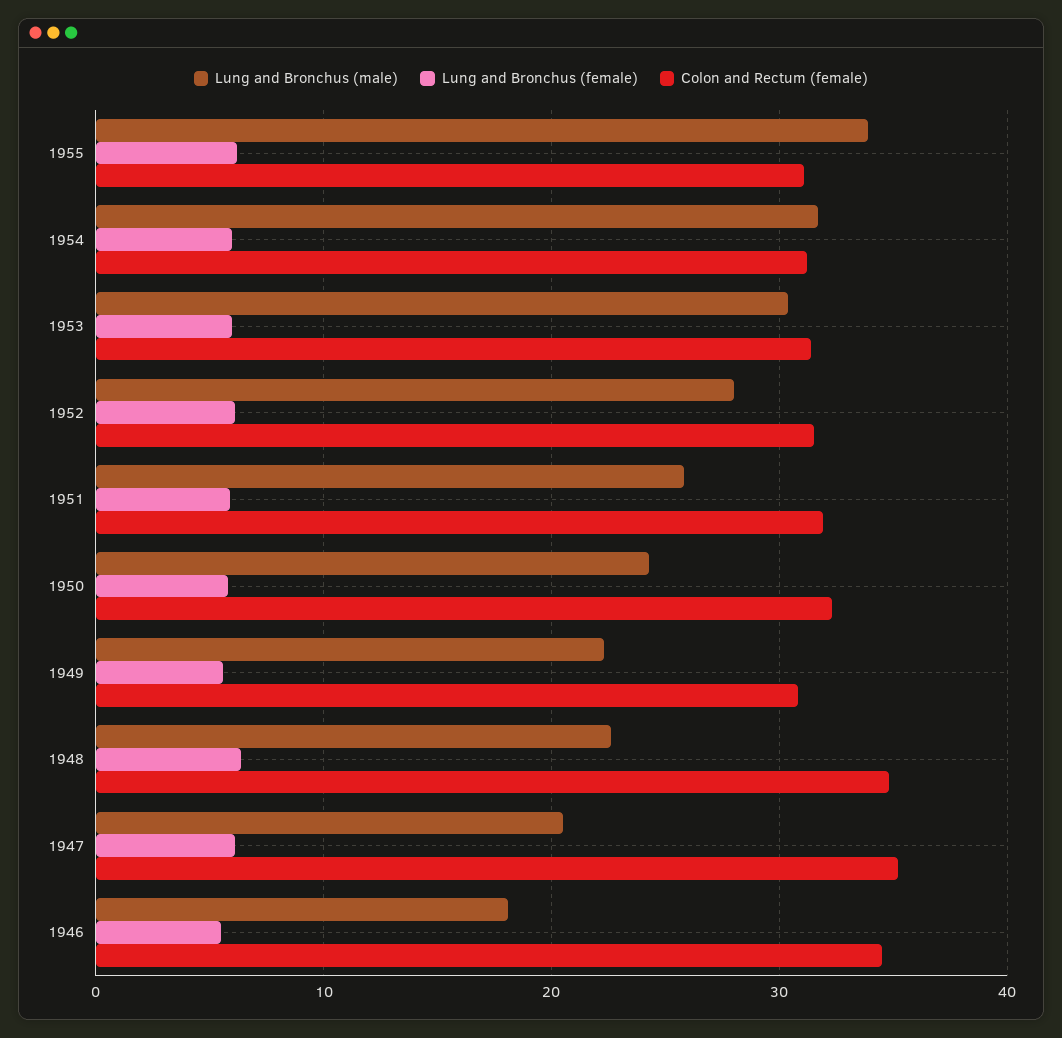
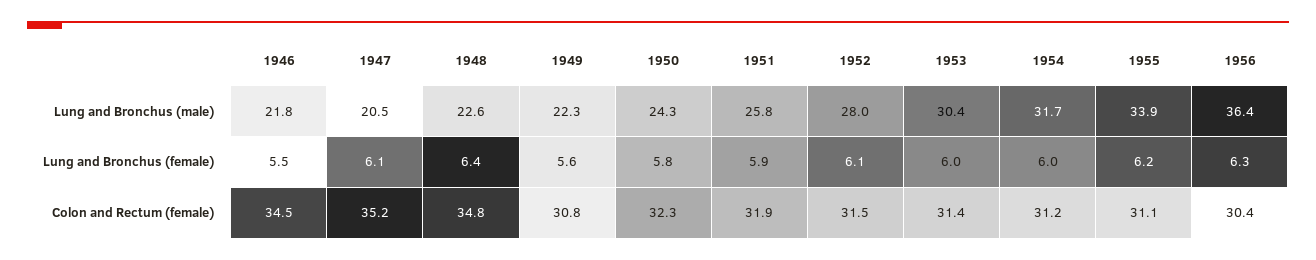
Lung and Bronchus (male), 1946: 18 -> 21.8
Lung and Bronchus (male), 1956: none -> 36.4
Lung and Bronchus (female), 1956: none -> 6.3
Colon and Rectum (female), 1956: none -> 30.4

